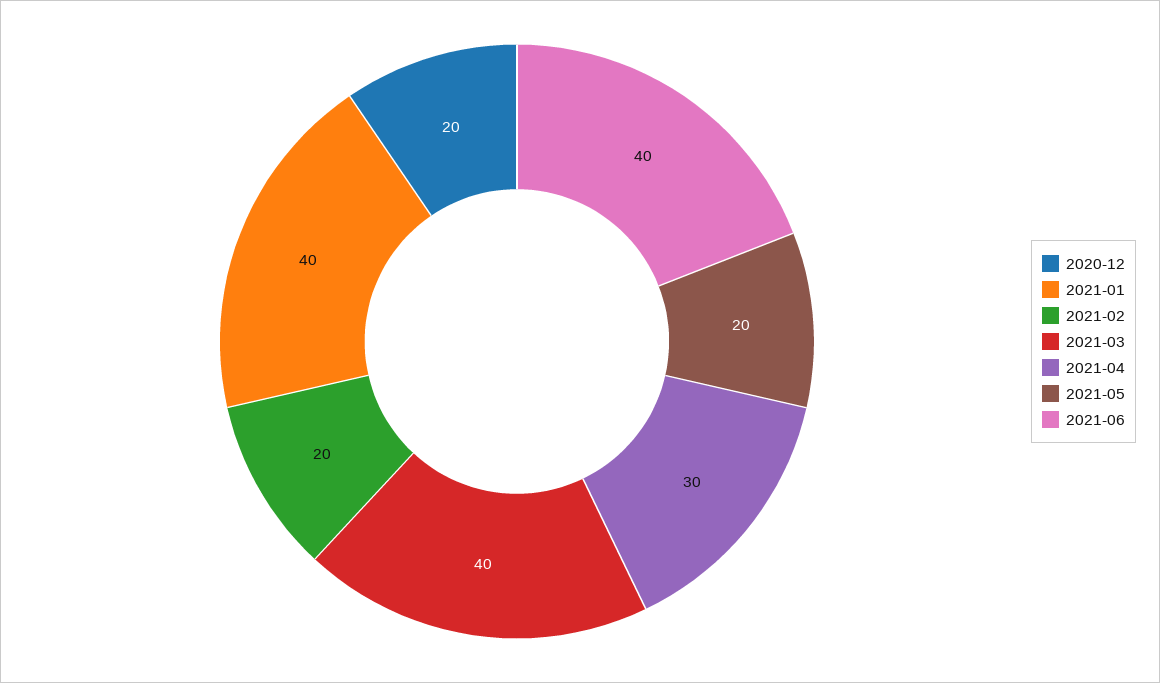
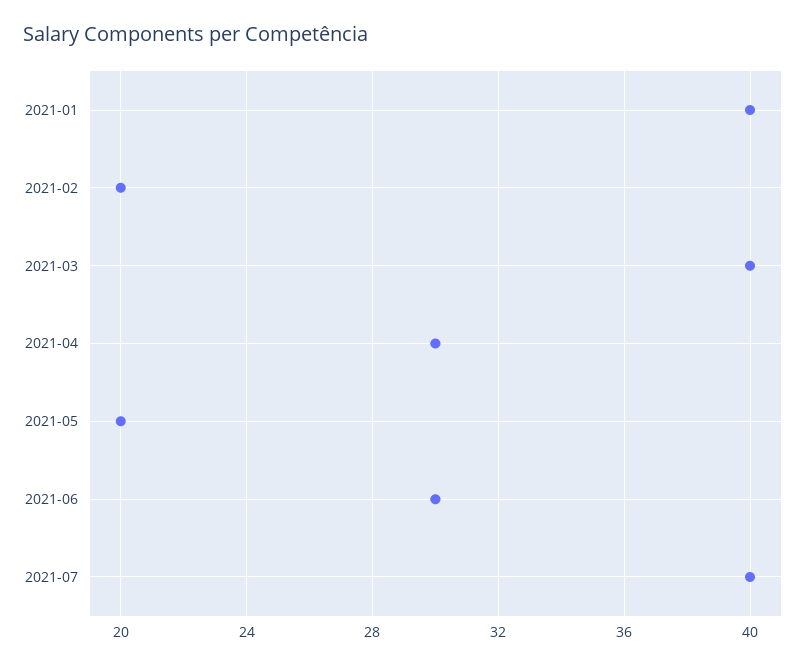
2020-12: 20 -> none
2021-06: 40 -> 30
2021-07: none -> 40

